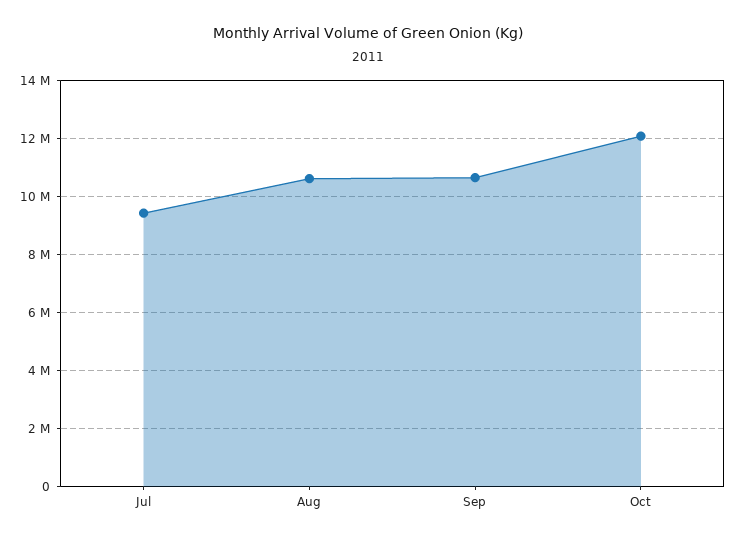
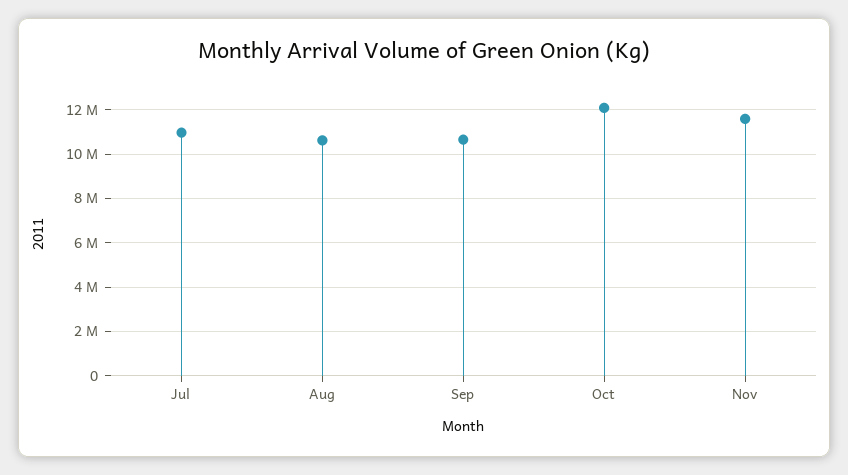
Jul: 9500000 -> 11000000
Nov: none -> 11500000

